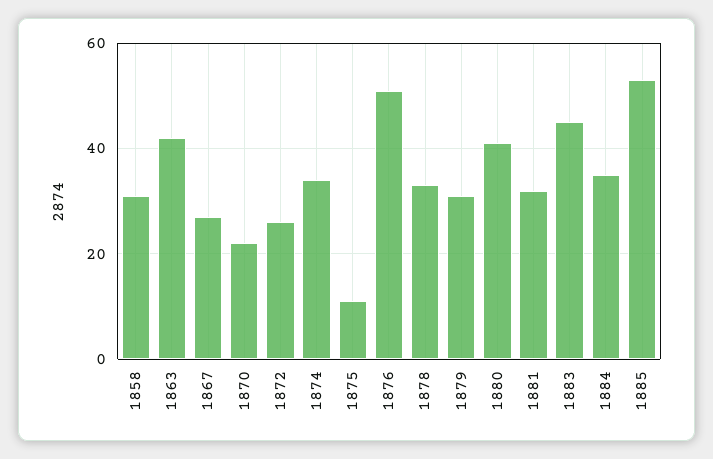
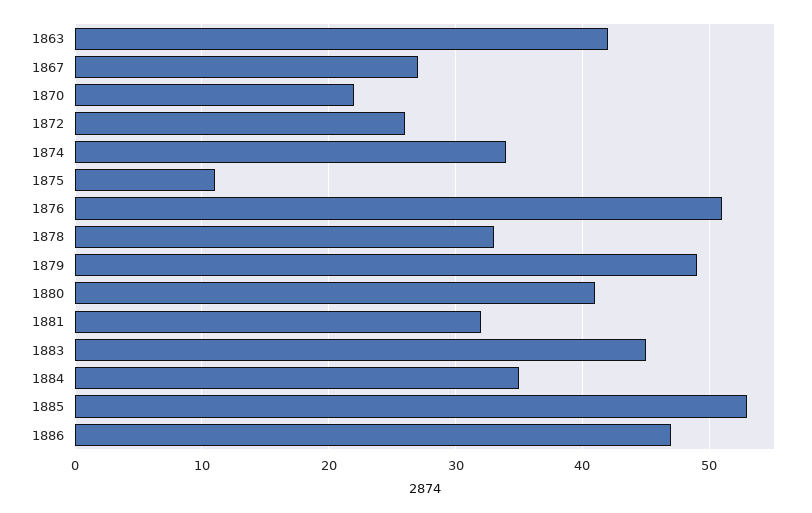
1858: 30 -> none
1879: 30 -> 49
1886: none -> 47

